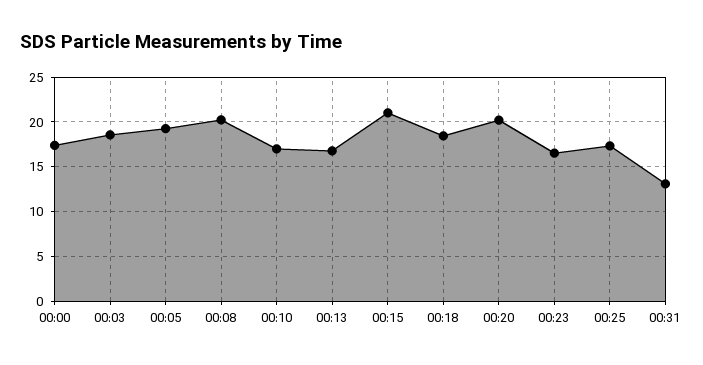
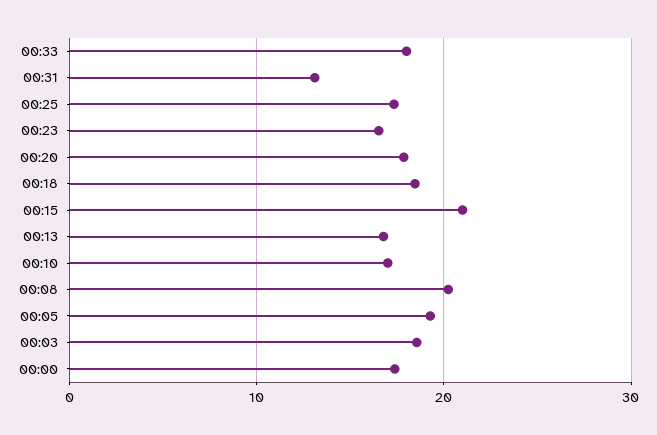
00:20: 20 -> 18
00:33: none -> 18

